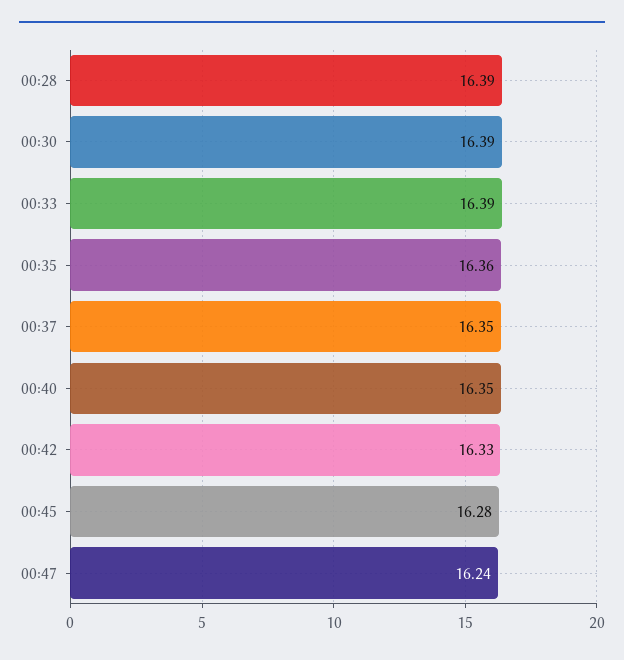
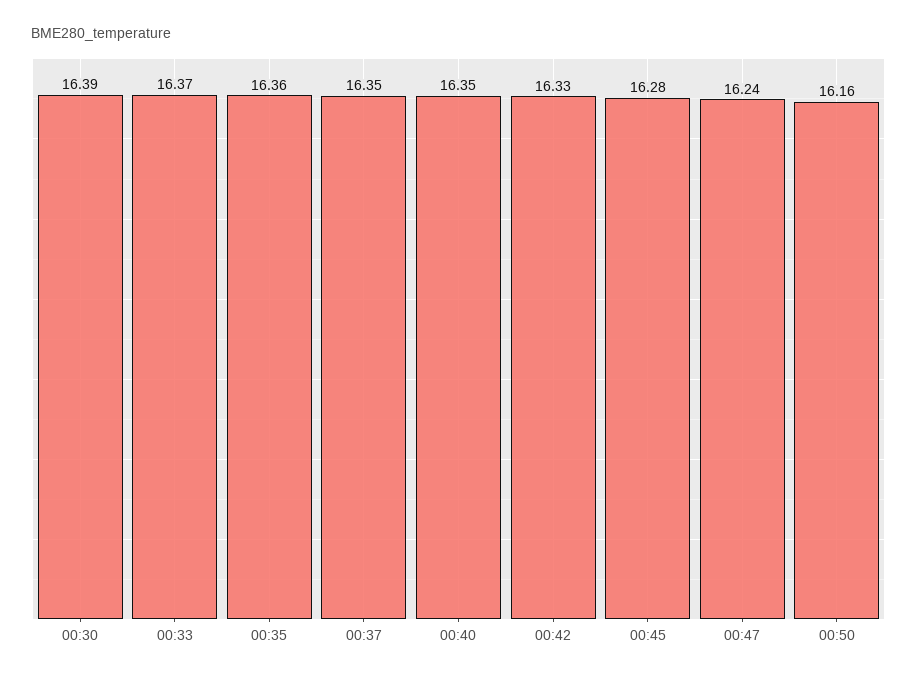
00:28: 16.39 -> none
00:33: 16.39 -> 16.37
00:50: none -> 16.16

